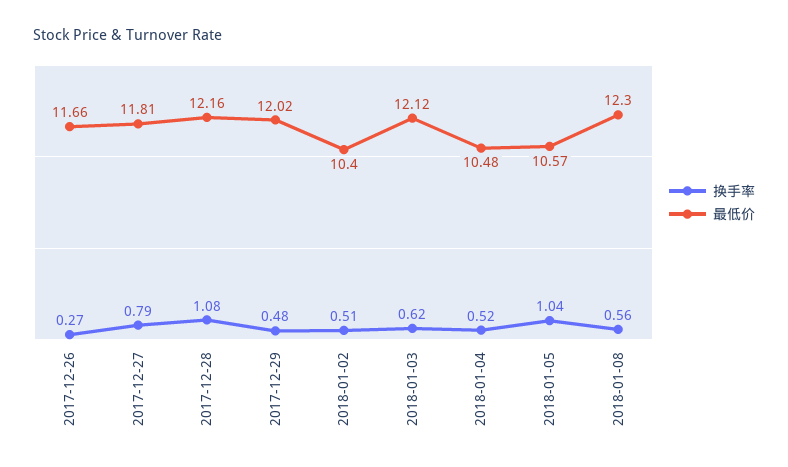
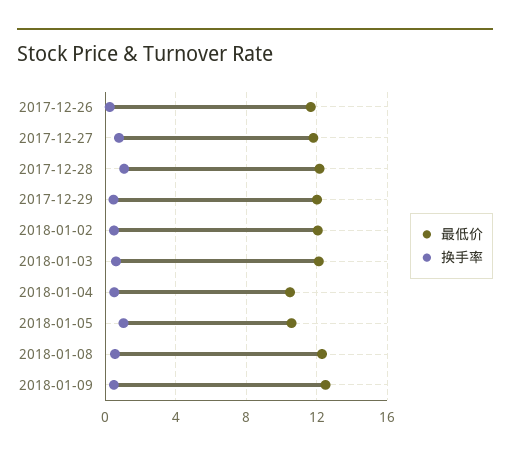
最低价, 2018-01-02: 10.4 -> 12
最低价, 2018-01-09: none -> 12.5
换手率, 2018-01-09: none -> 0.5

